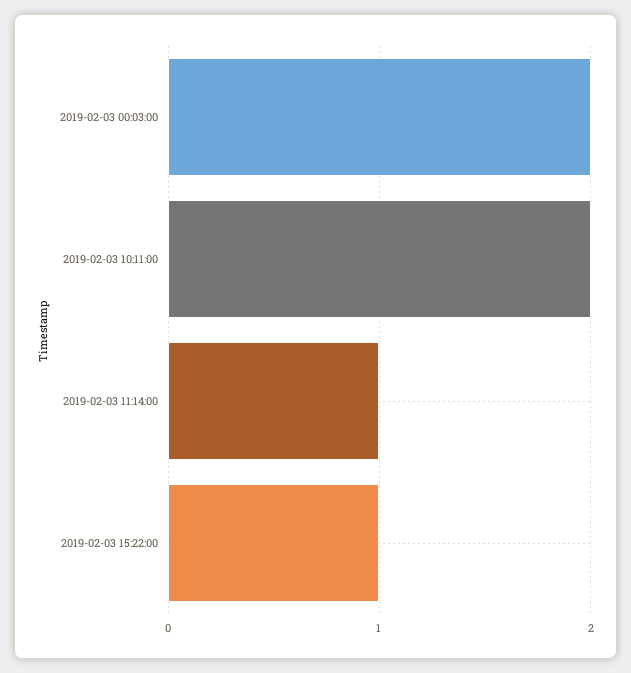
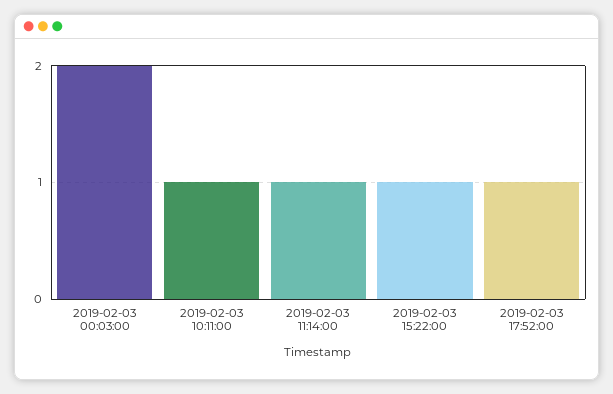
2019-02-03 10:11:00: 2 -> 1
2019-02-03 17:52:00: none -> 1

